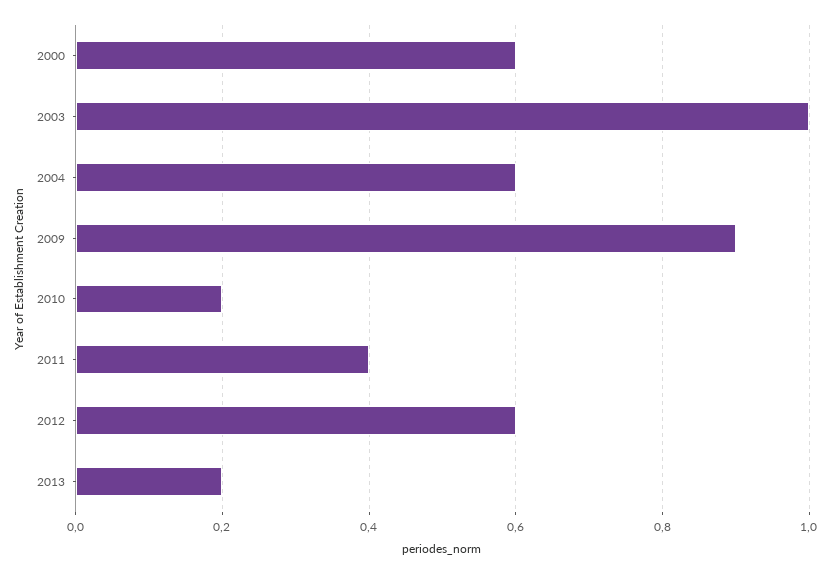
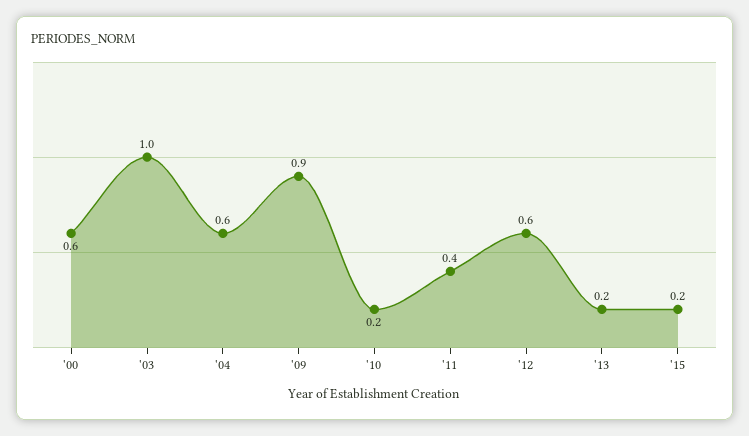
'15: none -> 0.2

